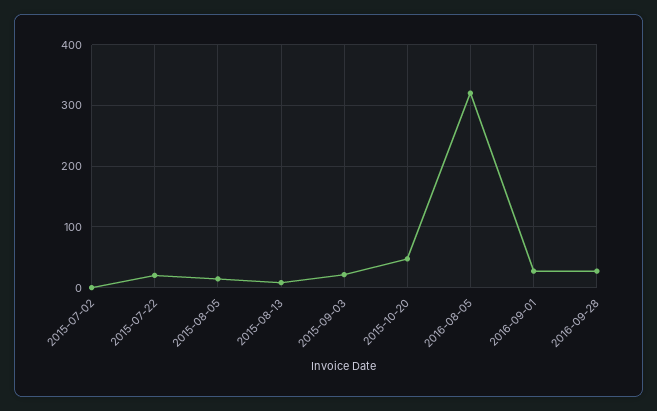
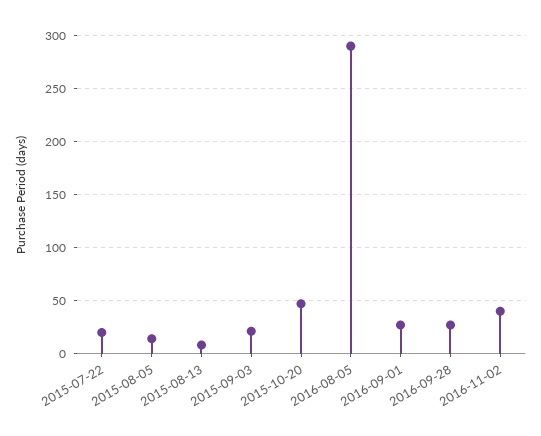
2015-07-02: 0 -> none
2016-08-05: 320 -> 290
2016-11-02: none -> 40

